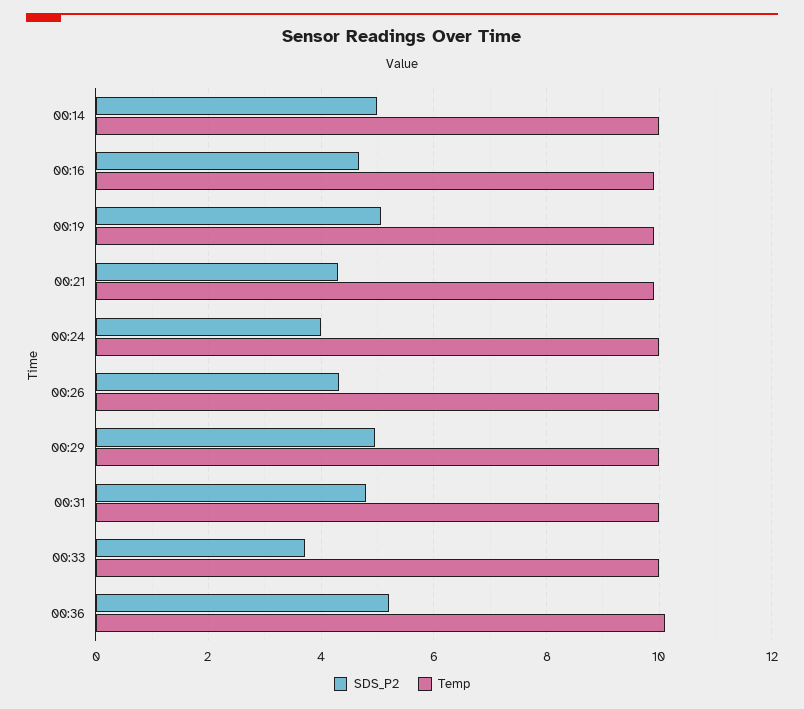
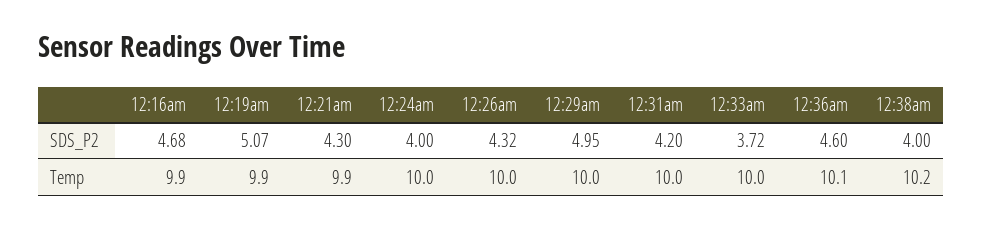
SDS_P2, 00:14: 5 -> none
Temp, 00:14: 10 -> none
SDS_P2, 00:31: 4.8 -> 4.2
SDS_P2, 00:36: 5.2 -> 4.6
SDS_P2, 12:38am: none -> 4
Temp, 12:38am: none -> 10.2

